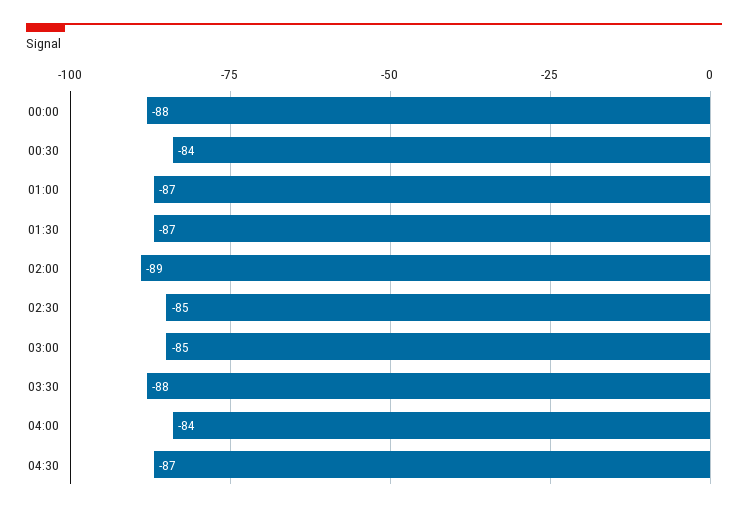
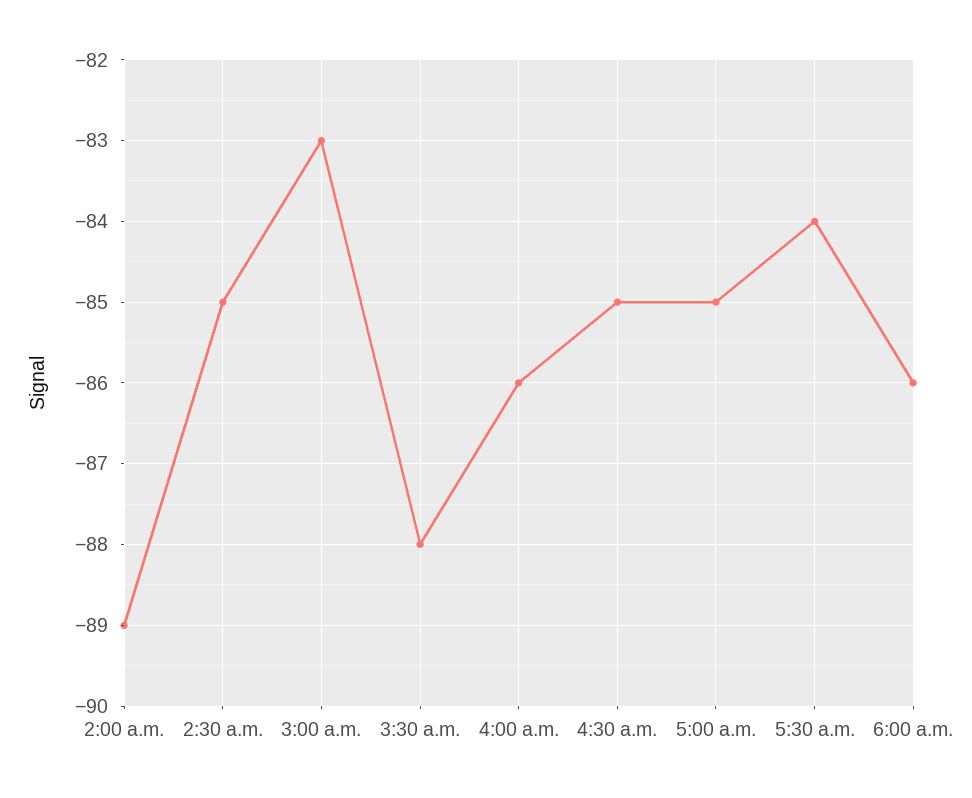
00:00: -88 -> none
00:30: -84 -> none
01:00: -87 -> none
01:30: -87 -> none
03:00: -85 -> -83
04:00: -84 -> -86
04:30: -87 -> -85
5:00 a.m.: none -> -85
5:30 a.m.: none -> -84
6:00 a.m.: none -> -86

